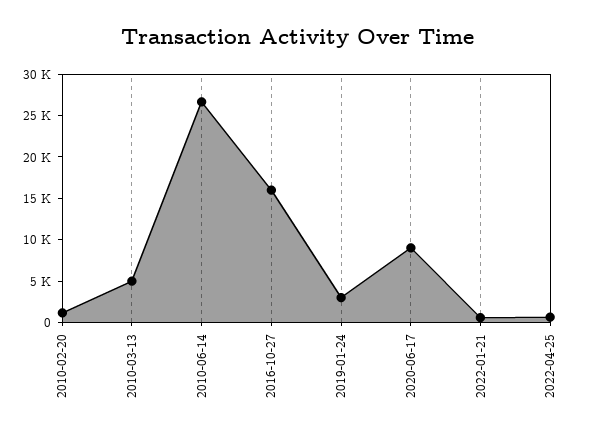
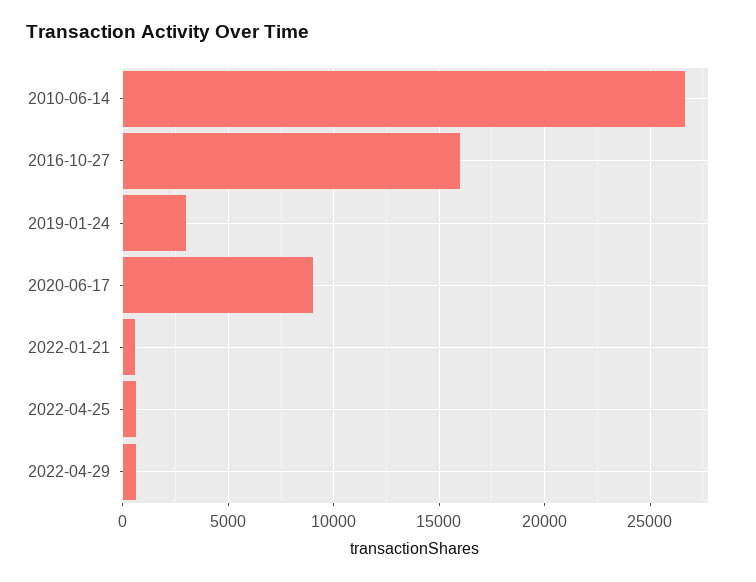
2010-02-20: 1000 -> none
2010-03-13: 5000 -> none
2022-04-29: none -> 500

